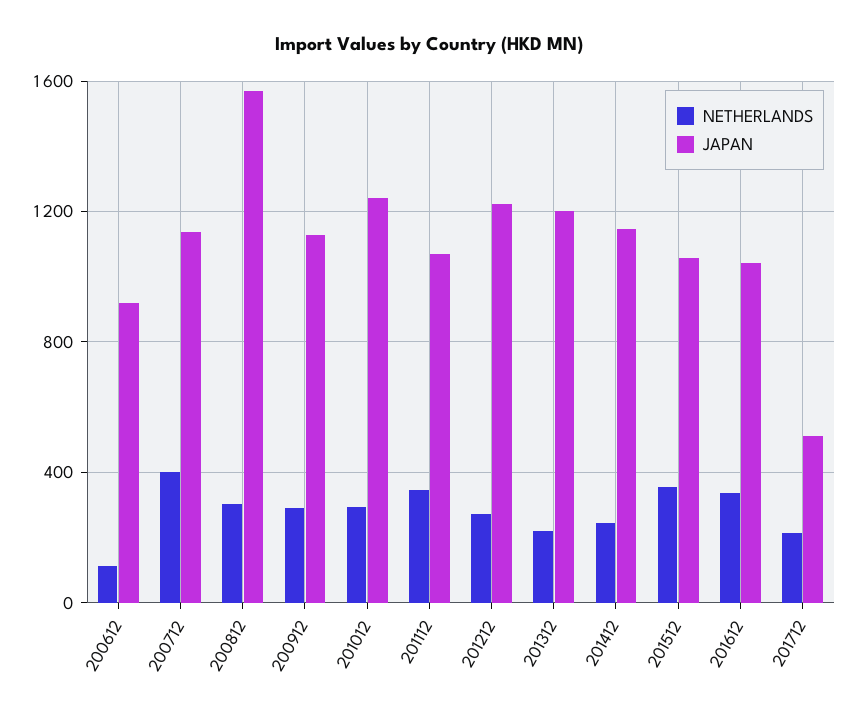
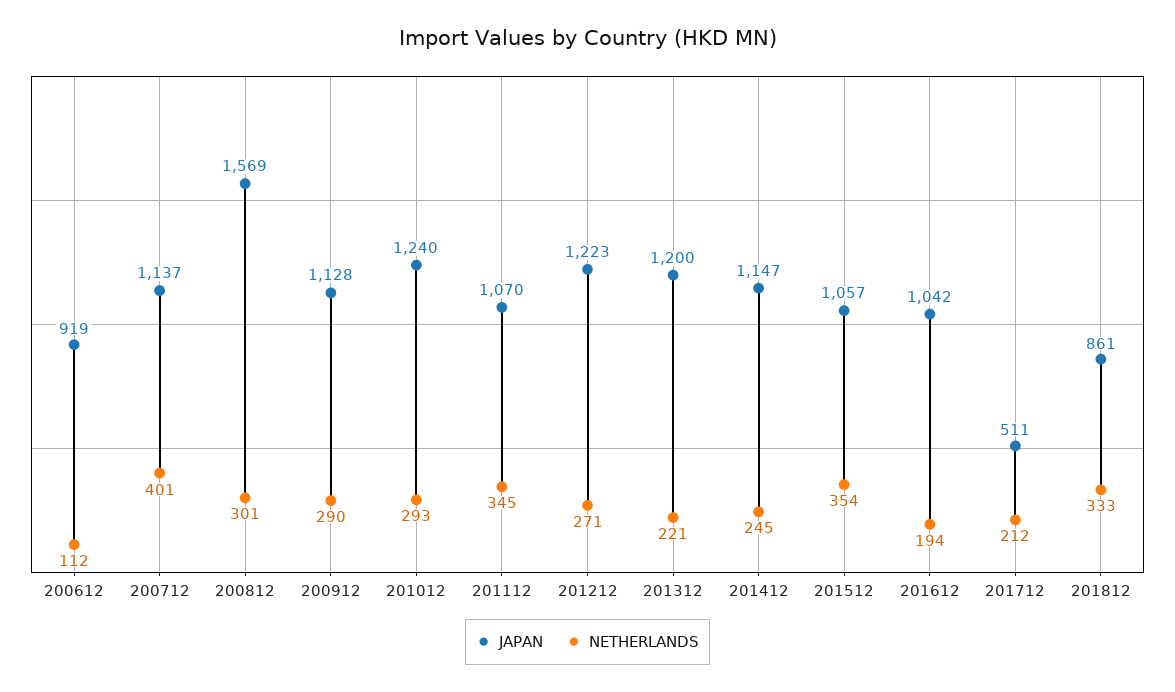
NETHERLANDS, 201612: 350 -> 194
JAPAN, 201812: none -> 861
NETHERLANDS, 201812: none -> 333

